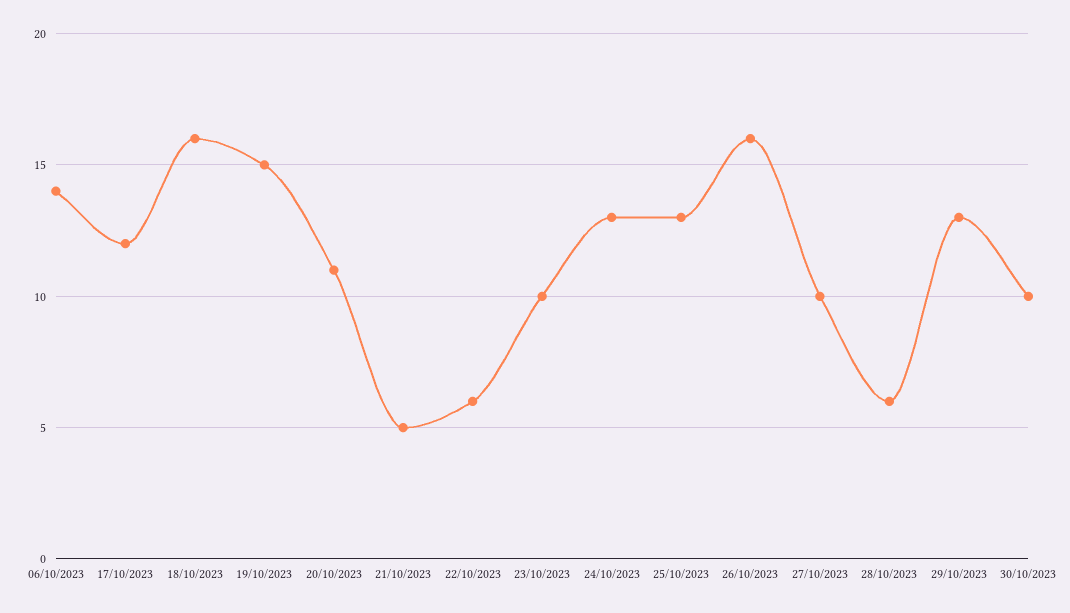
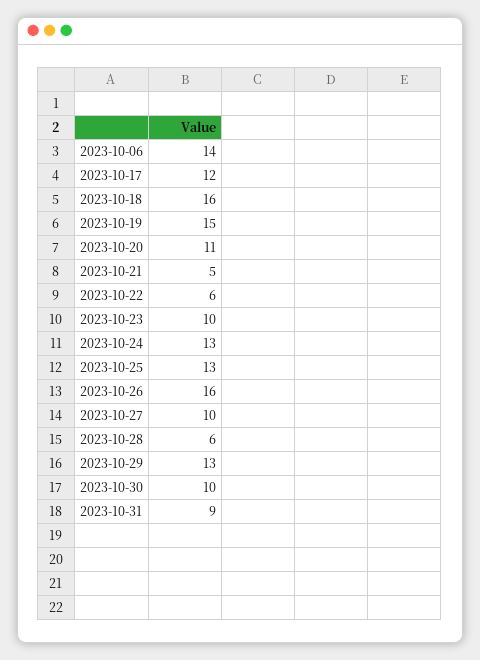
2023-10-31: none -> 9

